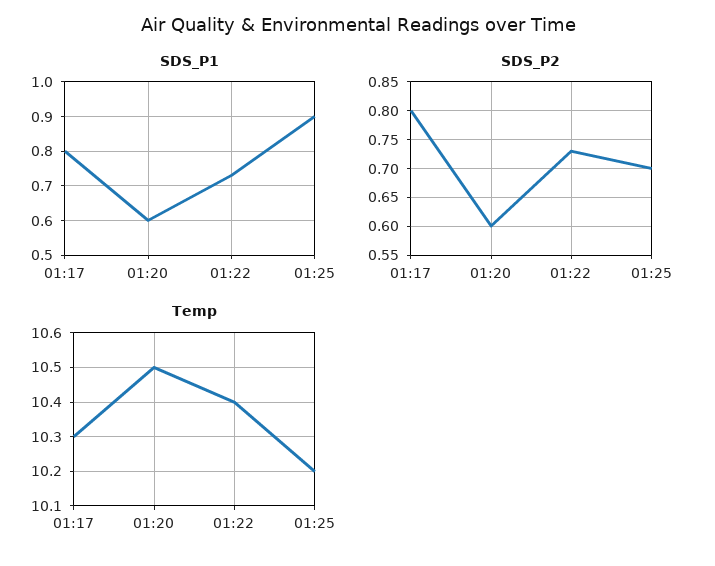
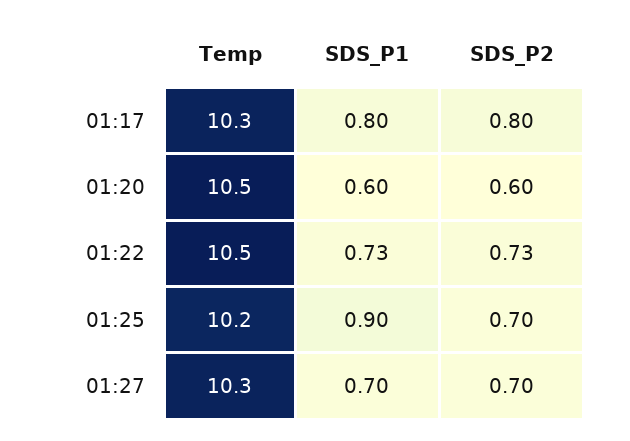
Temp, 01:22: 10.4 -> 10.5
Temp, 01:27: none -> 10.3
SDS_P1, 01:27: none -> 0.7
SDS_P2, 01:27: none -> 0.7

